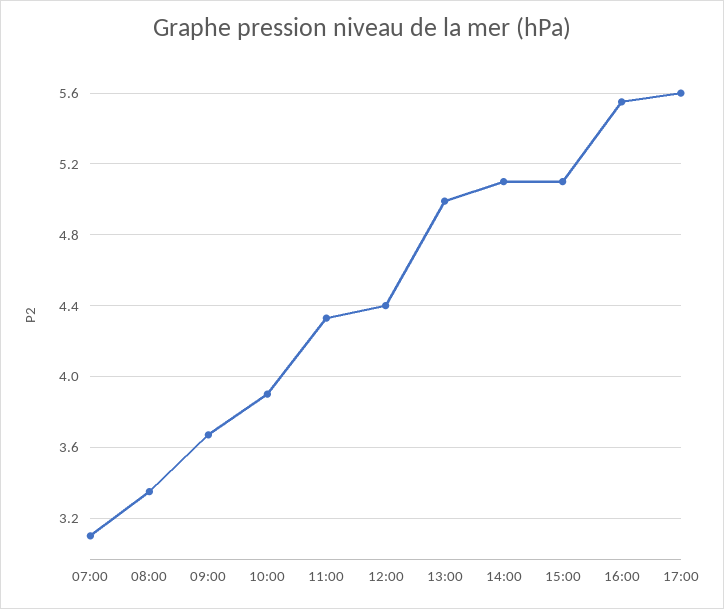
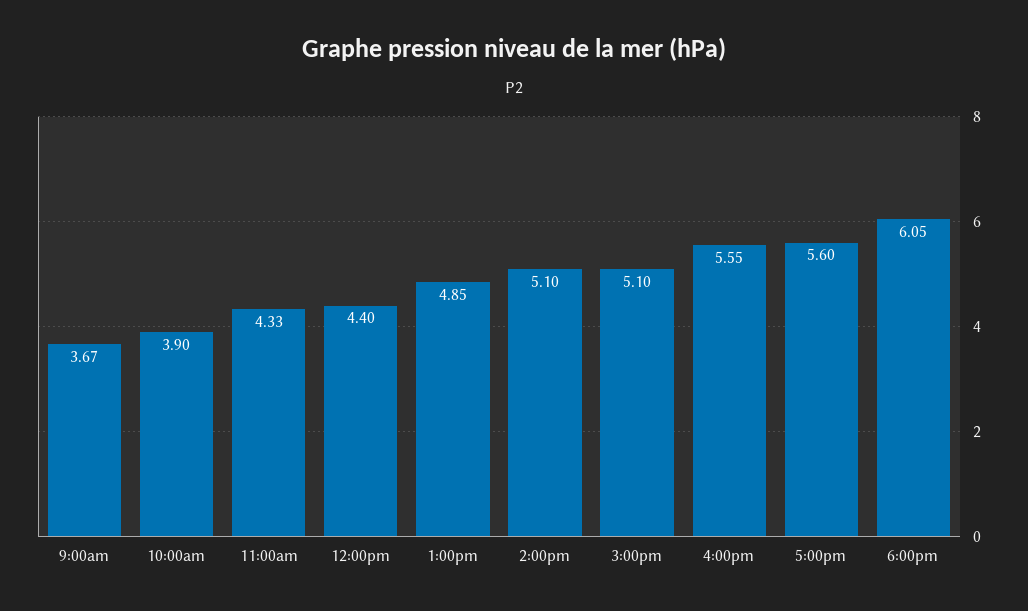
07:00: 3.1 -> none
08:00: 3.35 -> none
13:00: 5 -> 4.85
6:00pm: none -> 6.05

